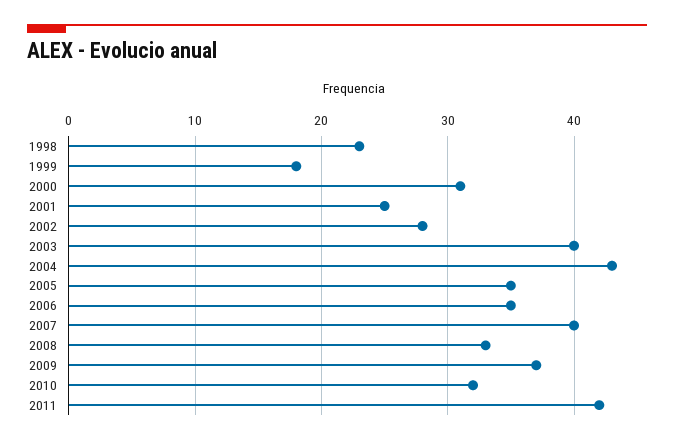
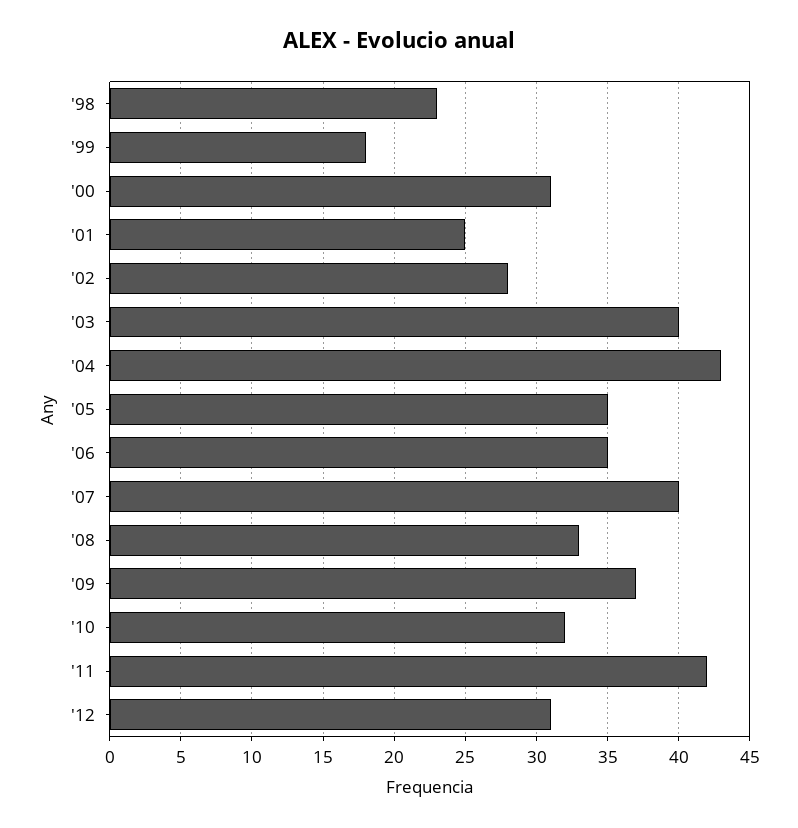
'12: none -> 31

